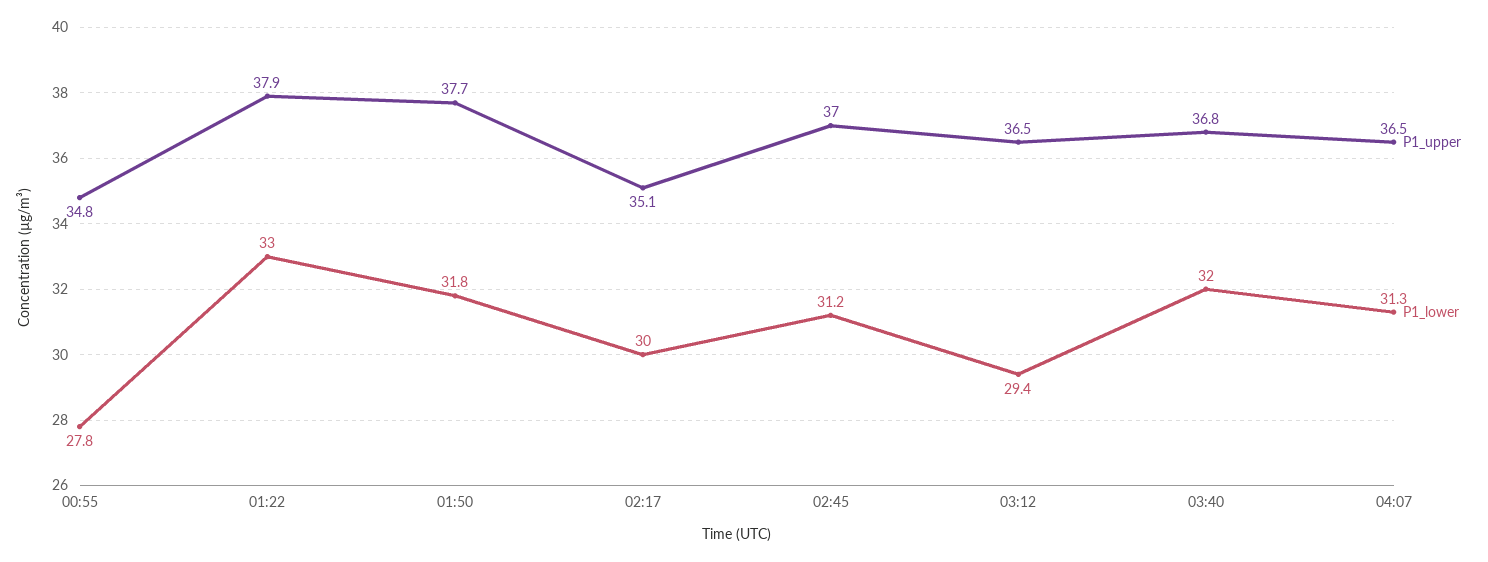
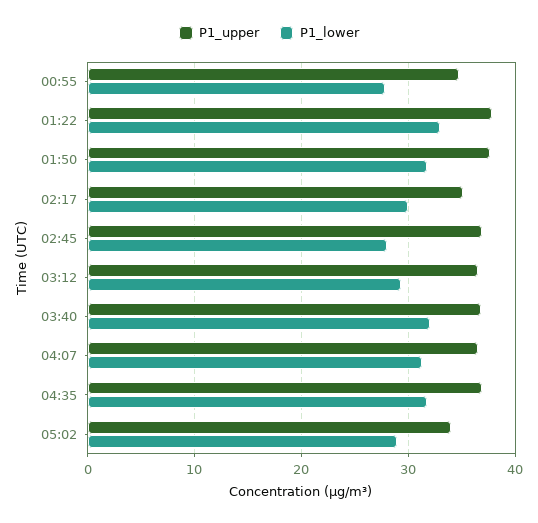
P1_lower, 02:45: 31.2 -> 28
P1_upper, 04:35: none -> 37
P1_lower, 04:35: none -> 32
P1_upper, 05:02: none -> 34
P1_lower, 05:02: none -> 29

